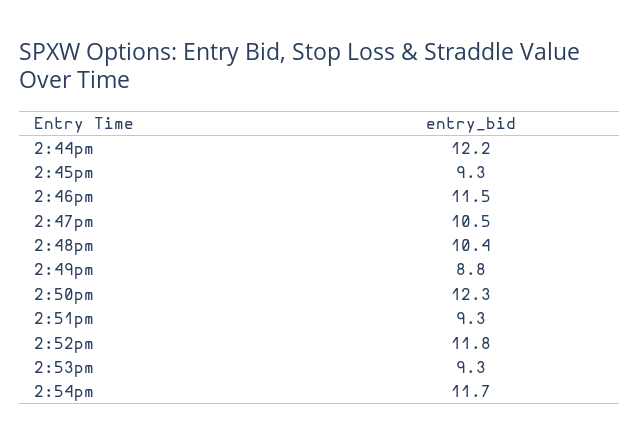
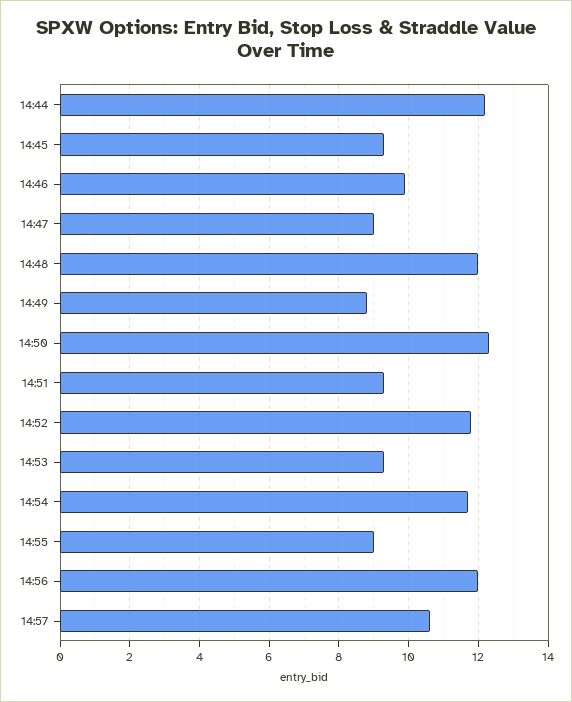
2:46pm: 11.5 -> 10
2:47pm: 10.5 -> 9
2:48pm: 10.4 -> 12
14:55: none -> 9
14:56: none -> 12
14:57: none -> 10.5

